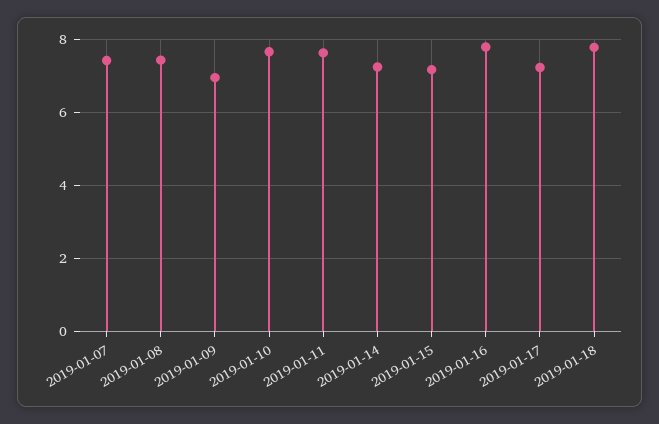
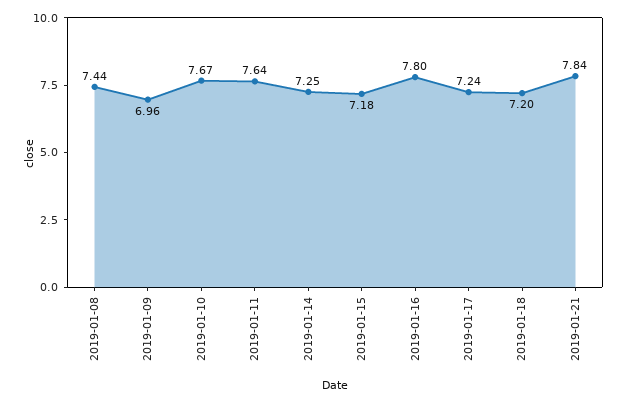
2019-01-07: 7.4 -> none
2019-01-18: 7.8 -> 7.2
2019-01-21: none -> 7.84

